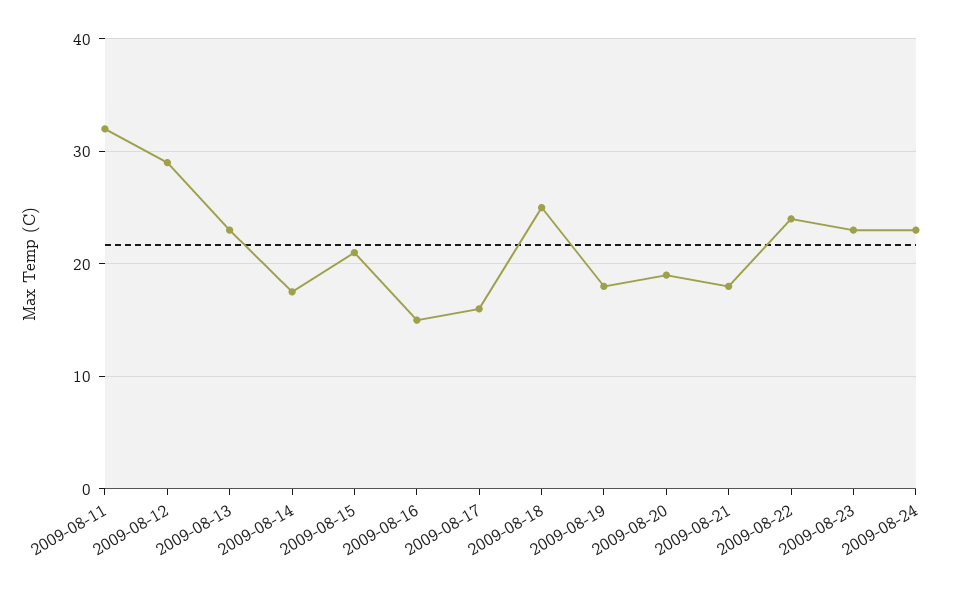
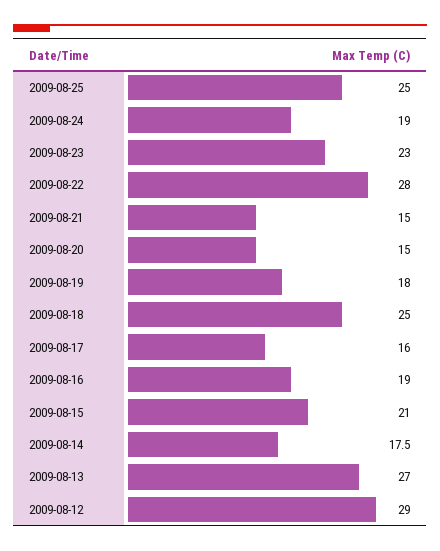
2009-08-11: 32 -> none
2009-08-13: 23 -> 27
2009-08-16: 15 -> 19
2009-08-20: 19 -> 15
2009-08-21: 18 -> 15
2009-08-22: 24 -> 28
2009-08-24: 23 -> 19
2009-08-25: none -> 25

